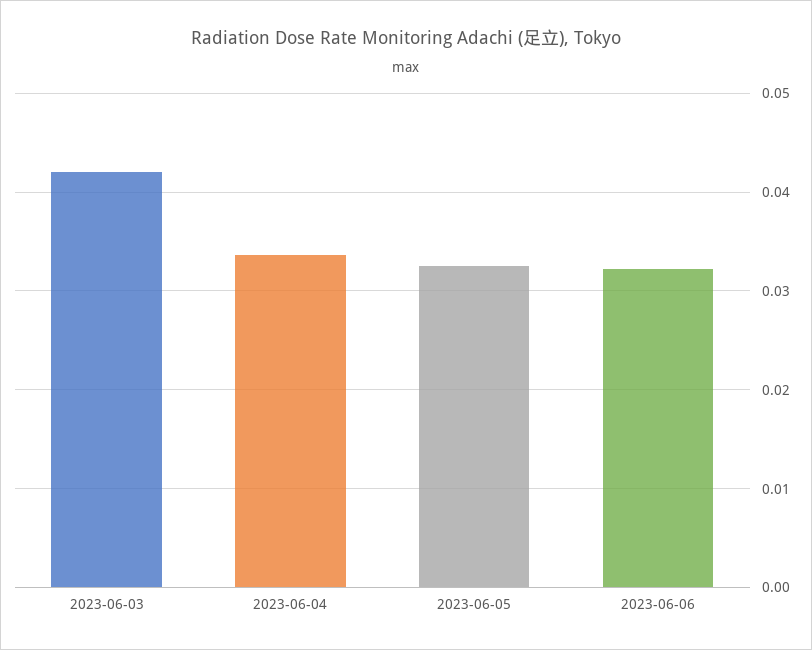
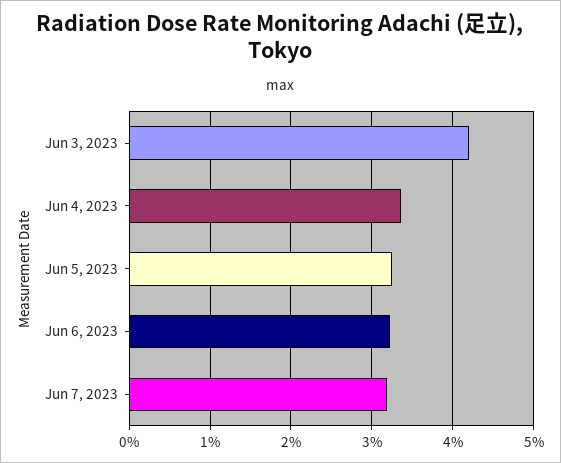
Jun 7, 2023: none -> 0.032

